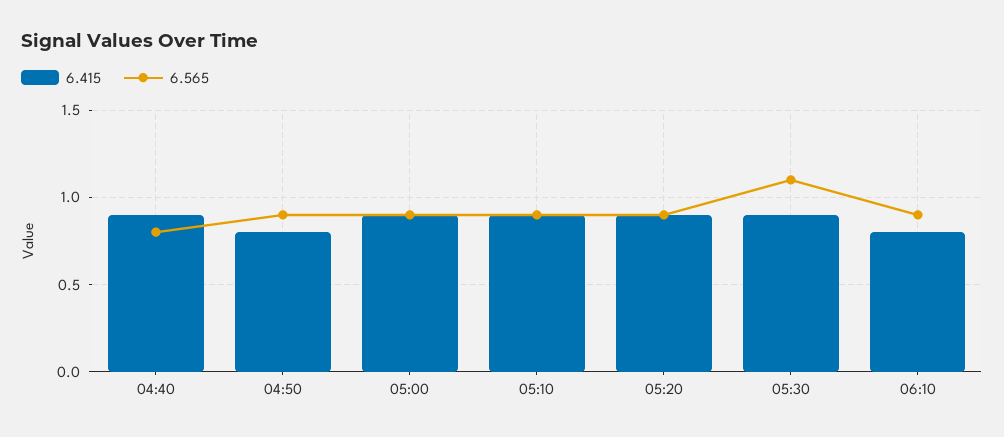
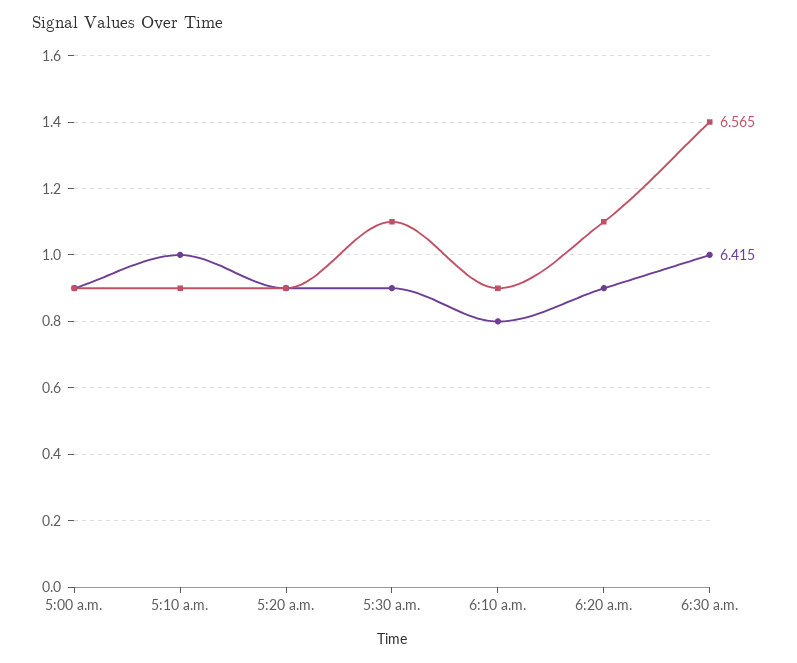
6.415, 04:40: 0.9 -> none
6.565, 04:40: 0.8 -> none
6.415, 04:50: 0.8 -> none
6.565, 04:50: 0.9 -> none
6.415, 05:10: 0.9 -> 1
6.565, 6:20 a.m.: none -> 1.1
6.415, 6:20 a.m.: none -> 0.9
6.565, 6:30 a.m.: none -> 1.4
6.415, 6:30 a.m.: none -> 1

